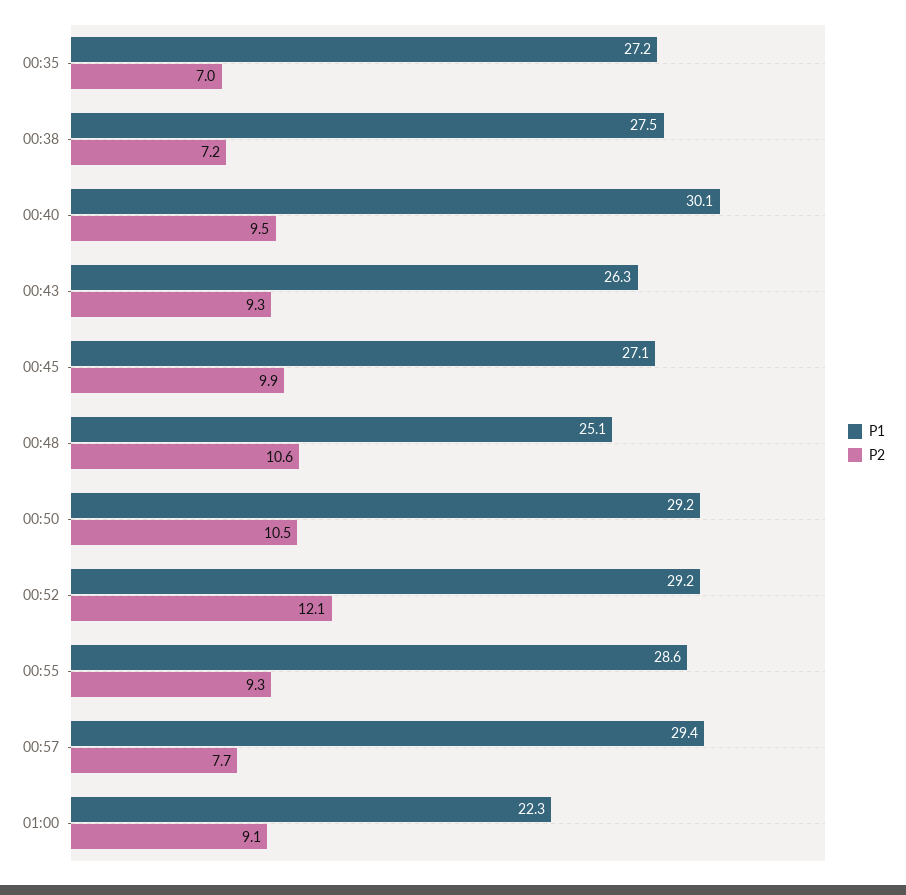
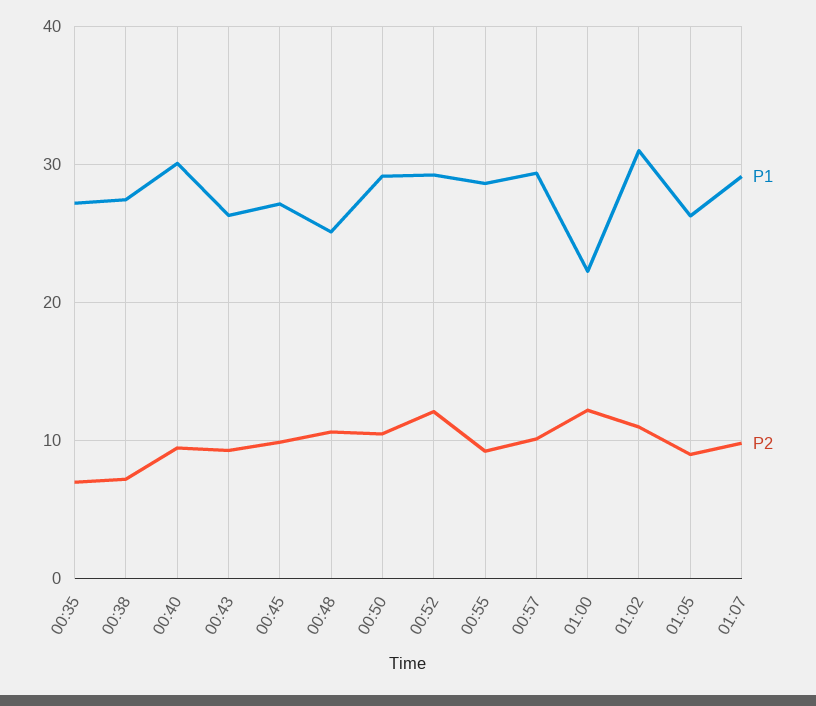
P2, 00:57: 7.7 -> 10
P2, 01:00: 9.1 -> 12
P1, 01:02: none -> 31
P2, 01:02: none -> 11
P1, 01:05: none -> 26
P2, 01:05: none -> 9
P1, 01:07: none -> 29
P2, 01:07: none -> 10

